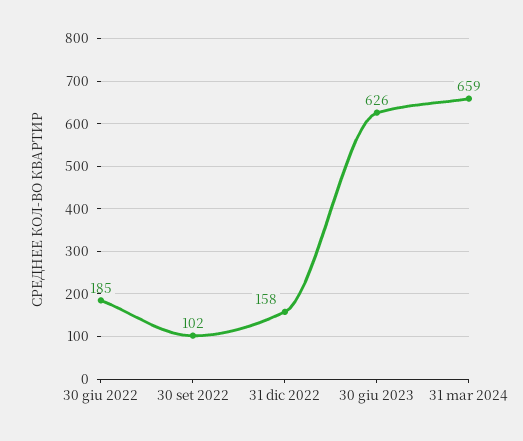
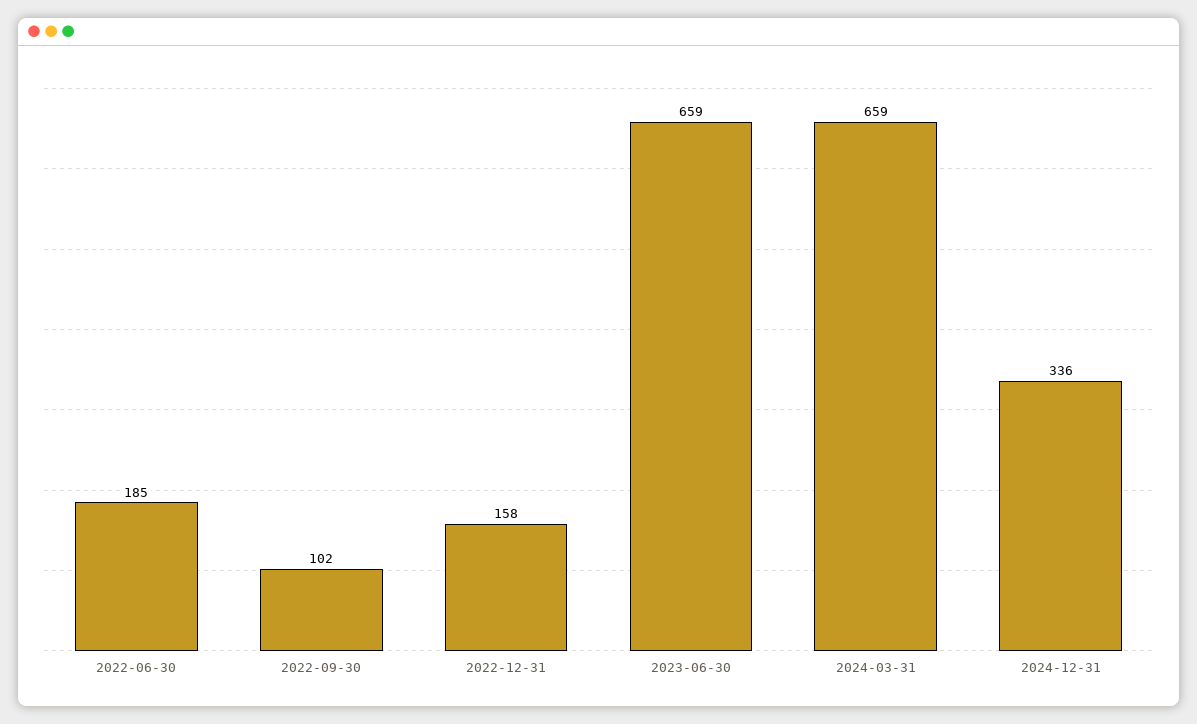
30 giu 2023: 626 -> 659
2024-12-31: none -> 336

